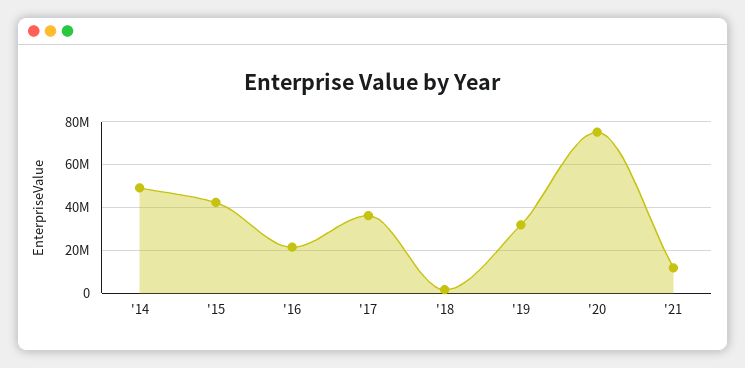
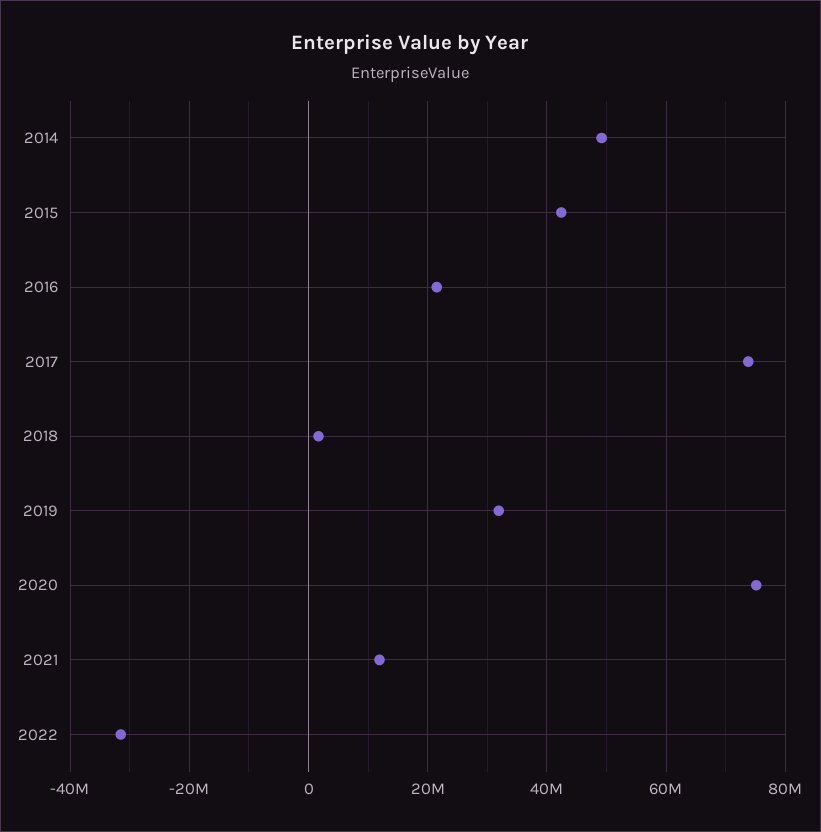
'17: 35000000 -> 74000000
2022: none -> -32000000

